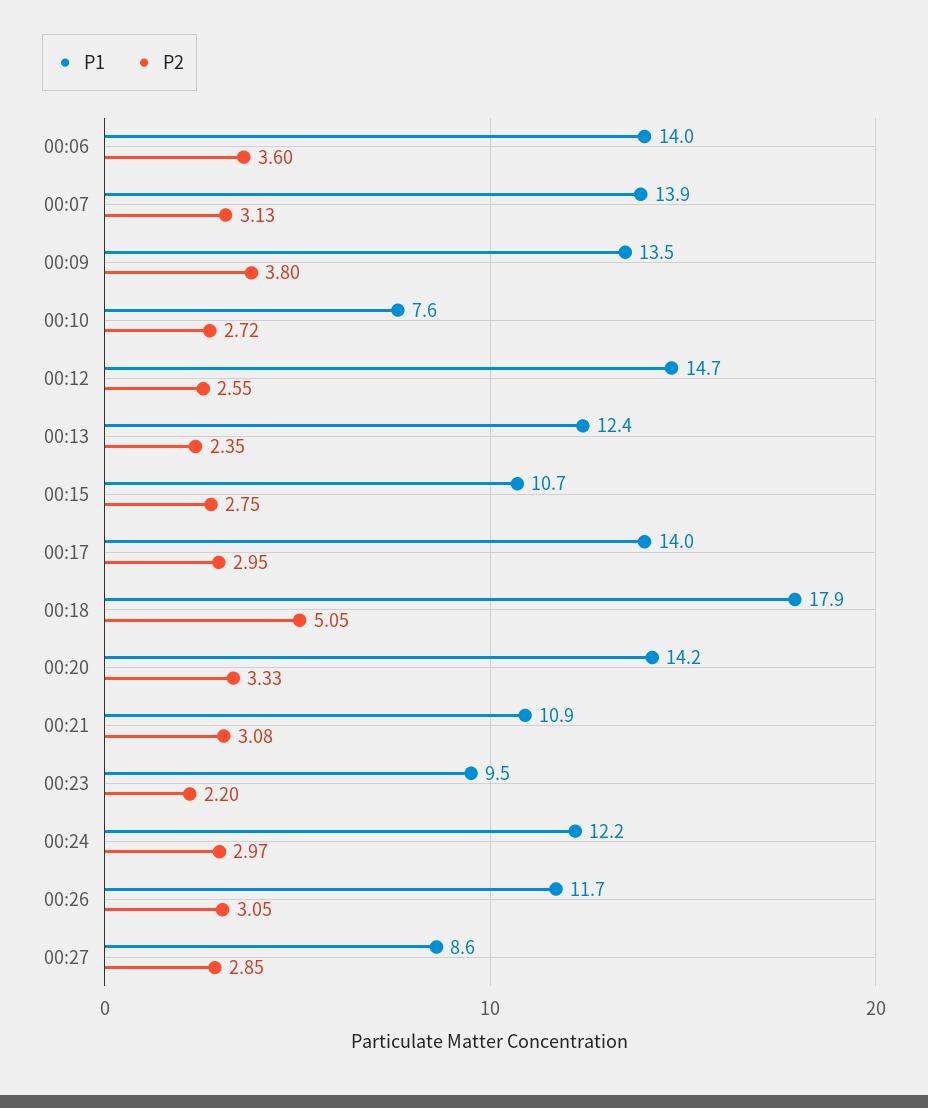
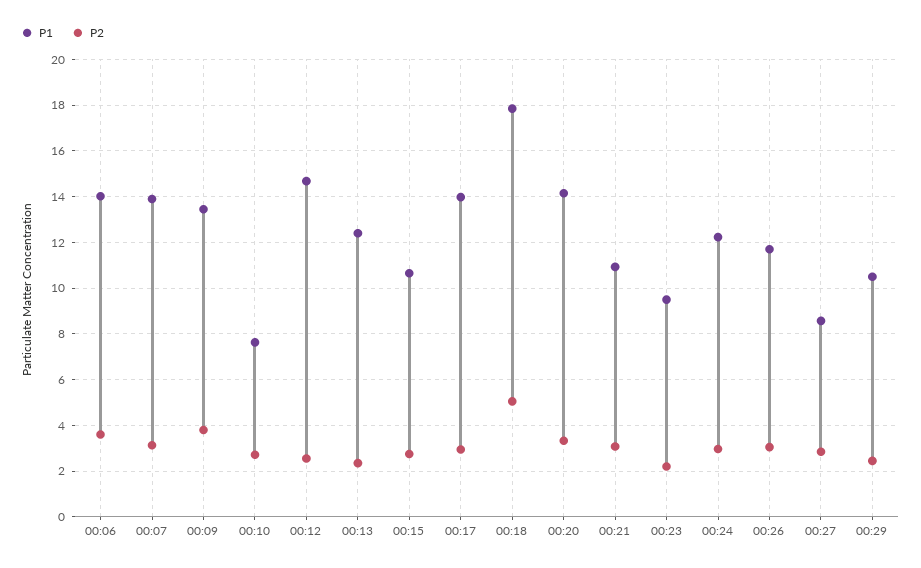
P1, 00:29: none -> 10.5
P2, 00:29: none -> 2.5

